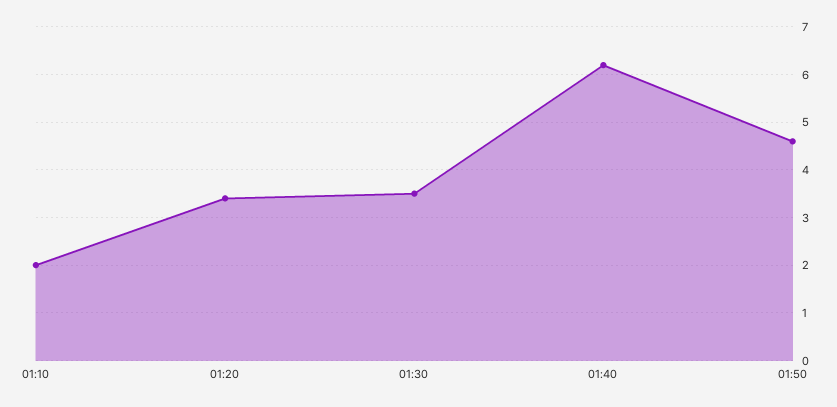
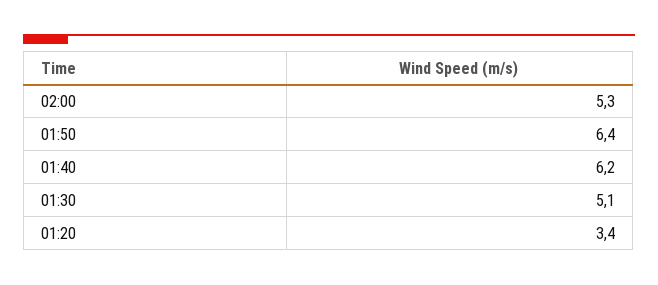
01:10: 2 -> none
01:30: 3.5 -> 5.1
01:50: 4.5 -> 6.4
02:00: none -> 5.3

